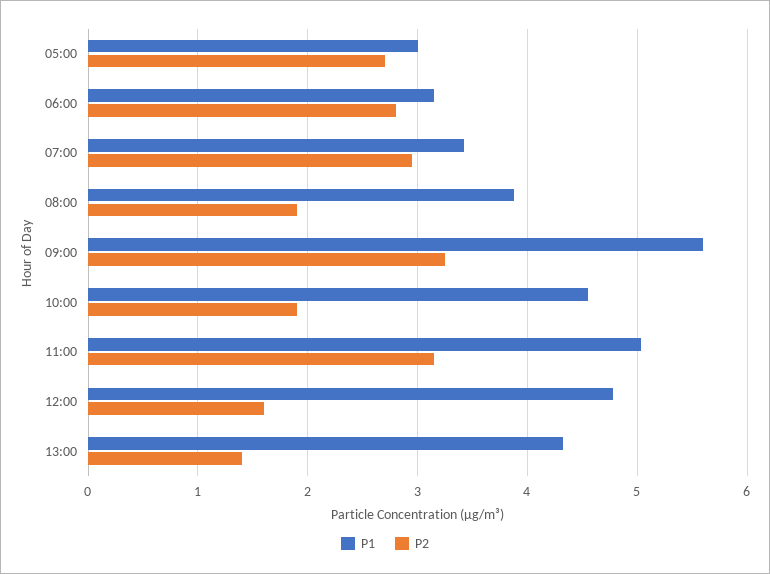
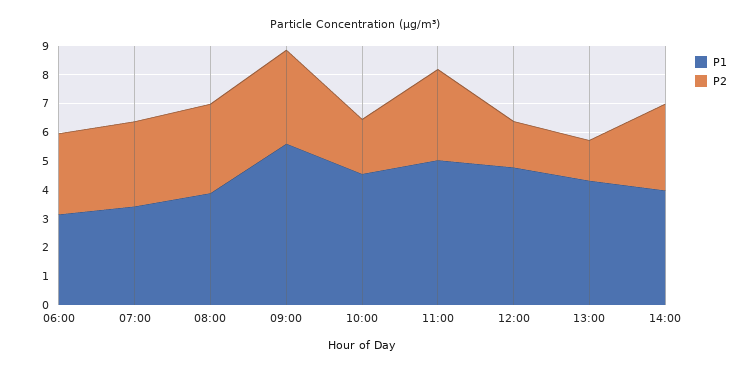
P1, 05:00: 3 -> none
P2, 05:00: 2.7 -> none
P2, 08:00: 1.9 -> 3
P1, 14:00: none -> 4
P2, 14:00: none -> 3

